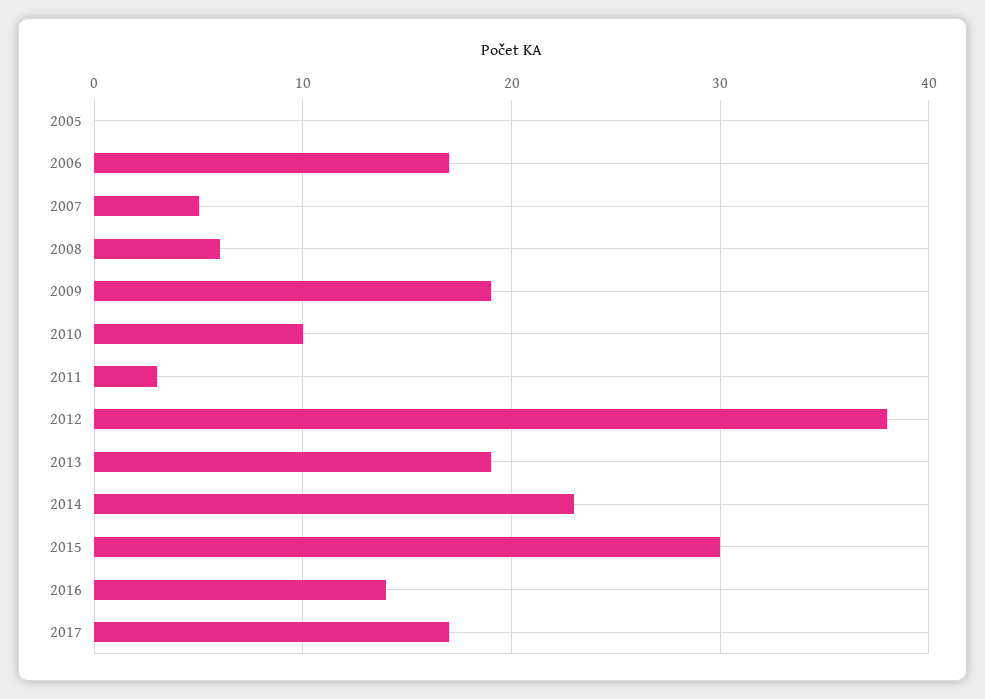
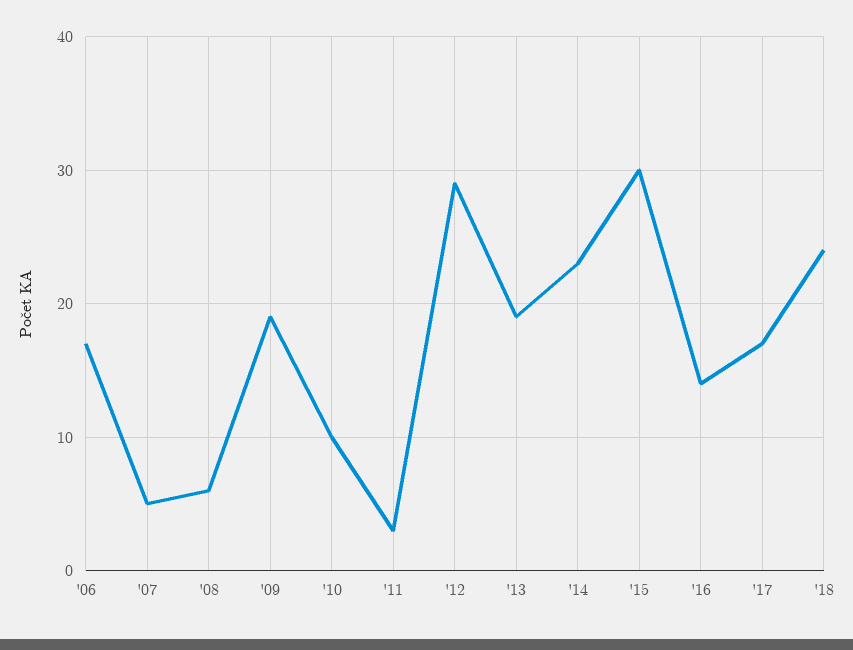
2005: 0 -> none
2012: 38 -> 29
'18: none -> 24

